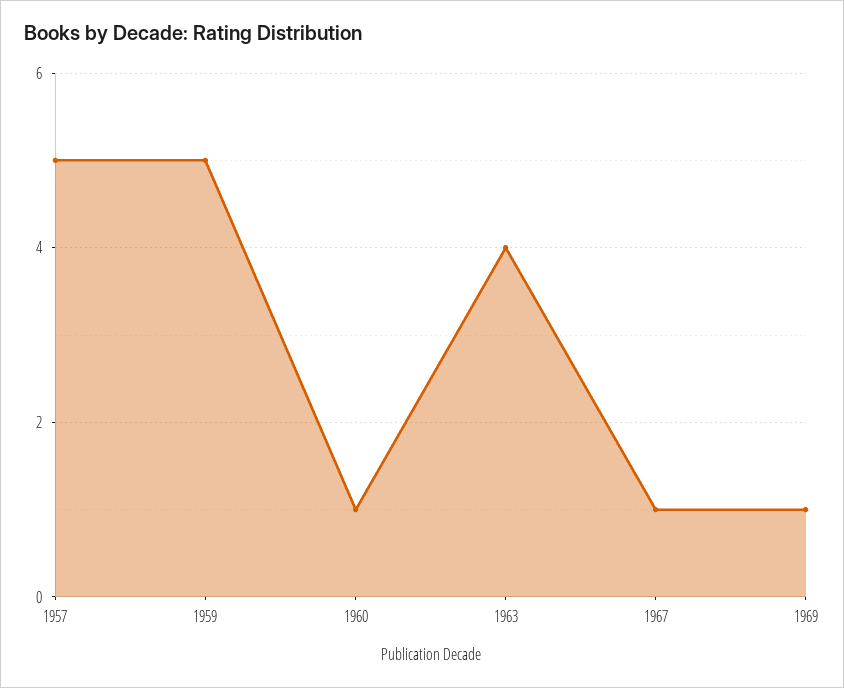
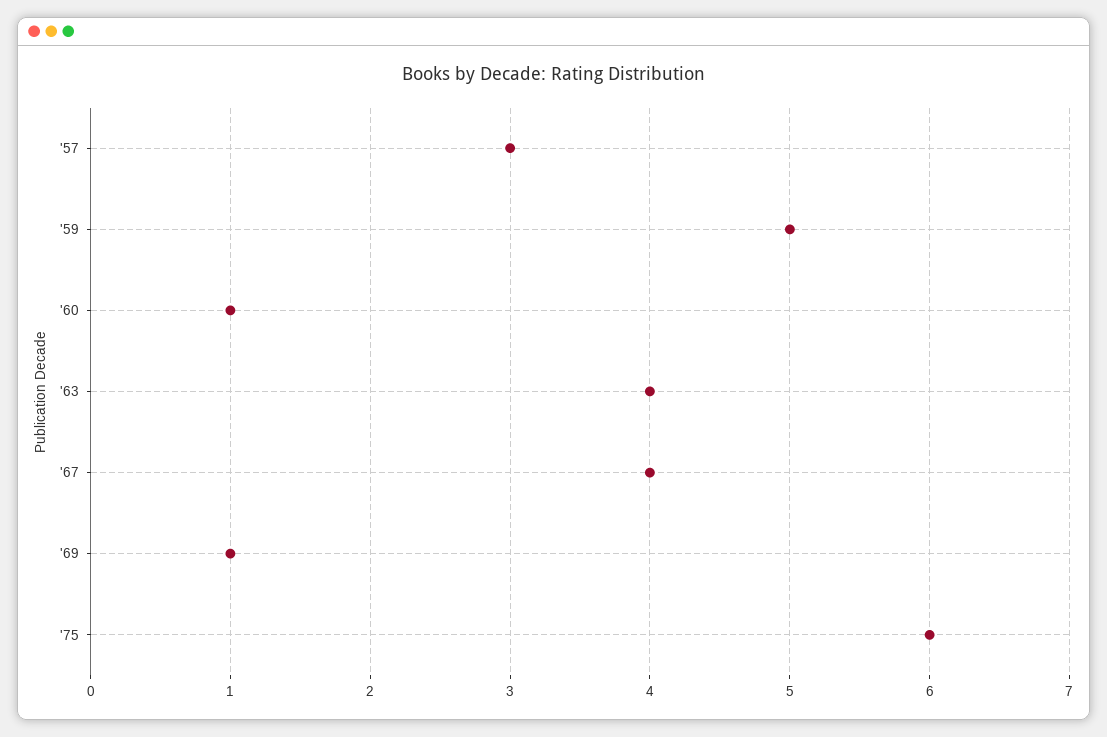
1957: 5 -> 3
1967: 1 -> 4
'75: none -> 6

